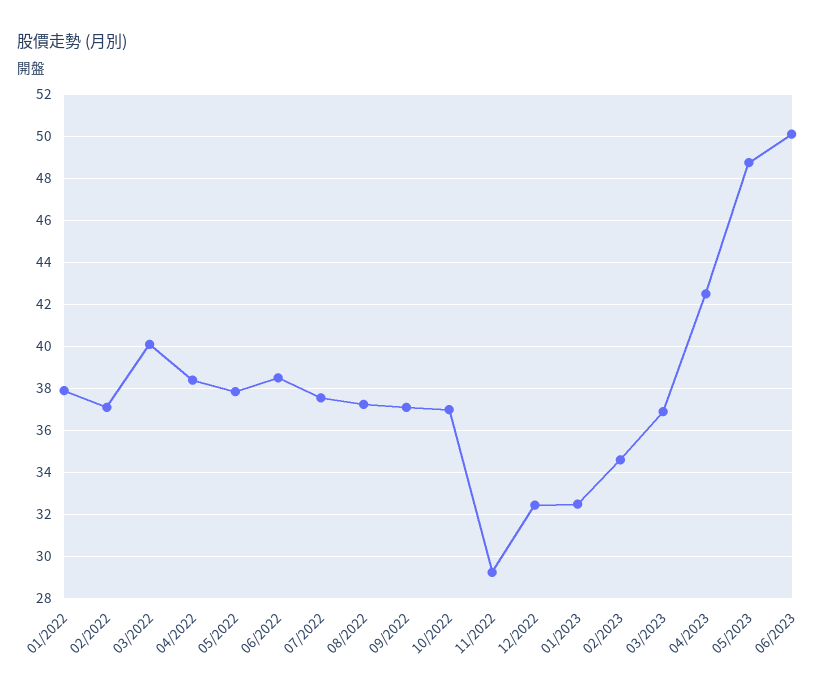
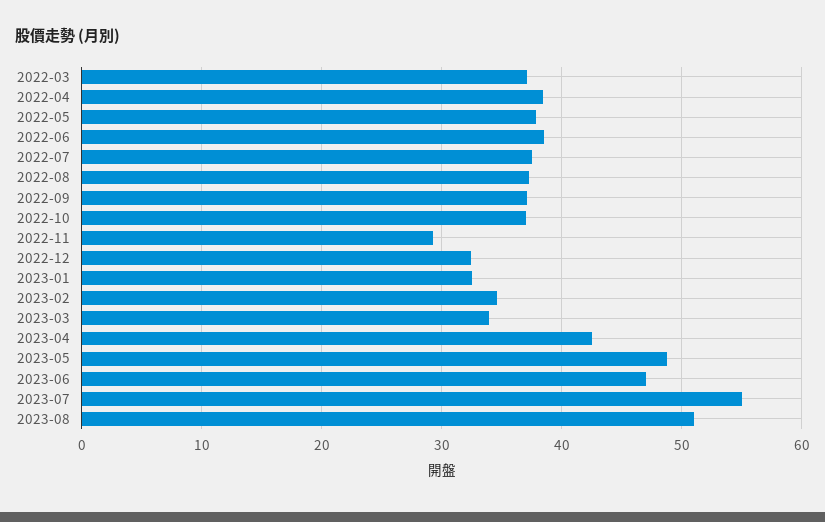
01/2022: 38 -> none
02/2022: 37 -> none
03/2022: 40 -> 37
03/2023: 37 -> 34
06/2023: 50 -> 47
2023-07: none -> 55
2023-08: none -> 51

